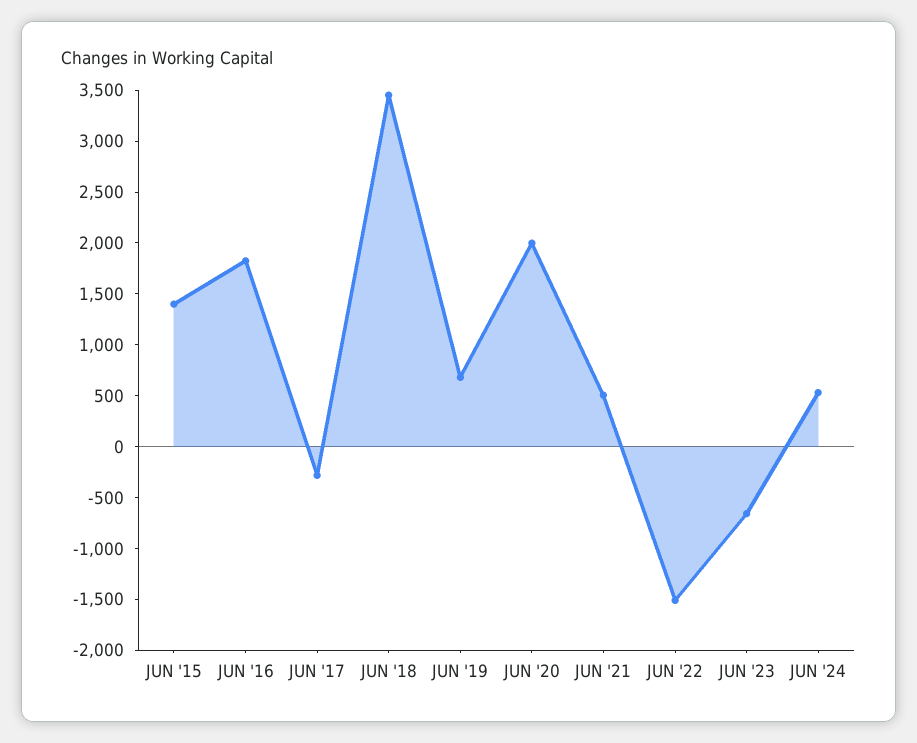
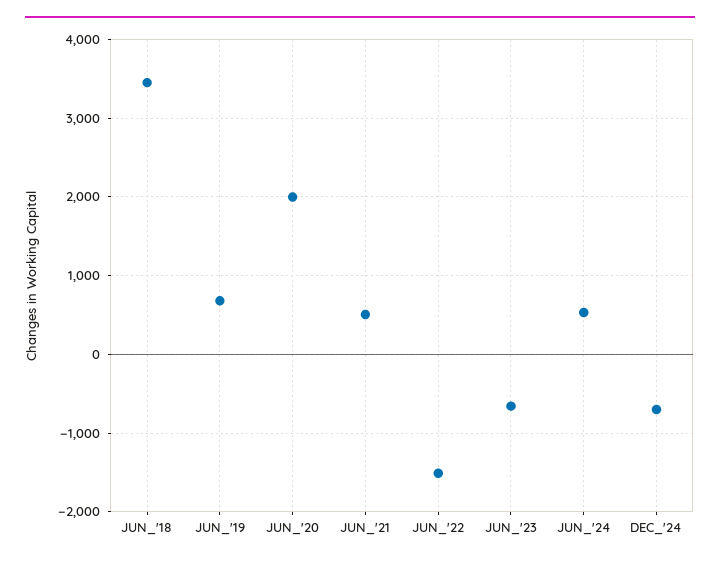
JUN '15: 1400 -> none
JUN '16: 1800 -> none
JUN '17: -300 -> none
DEC_'24: none -> -700

